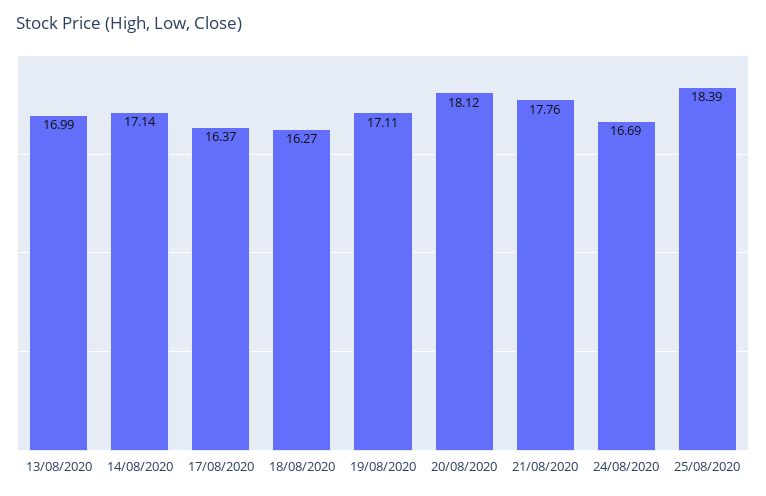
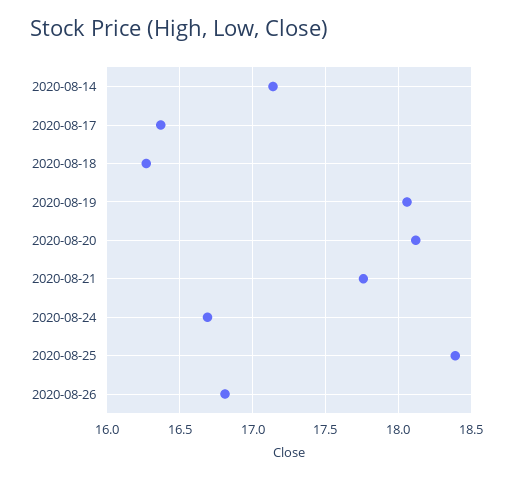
13/08/2020: 16.99 -> none
19/08/2020: 17.11 -> 18.05
2020-08-26: none -> 16.8

